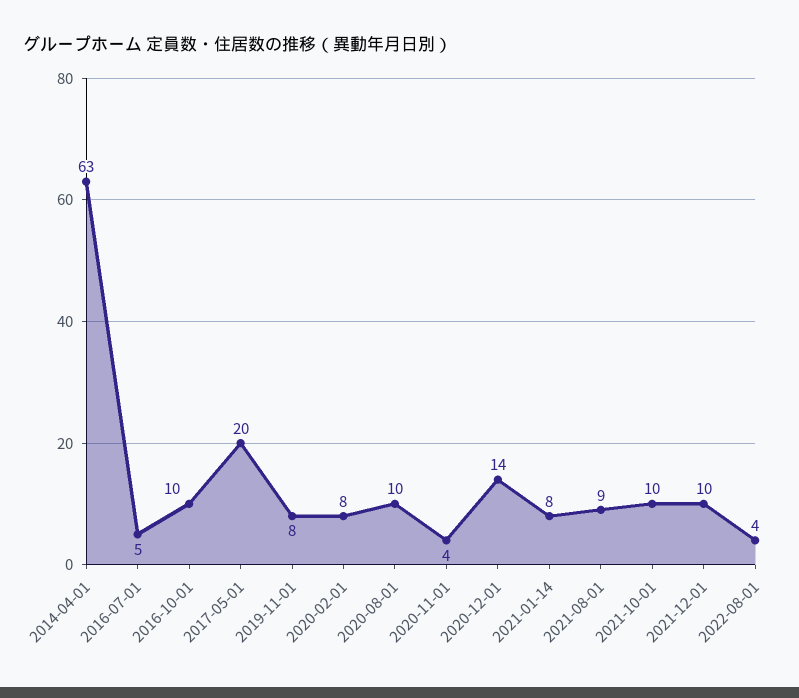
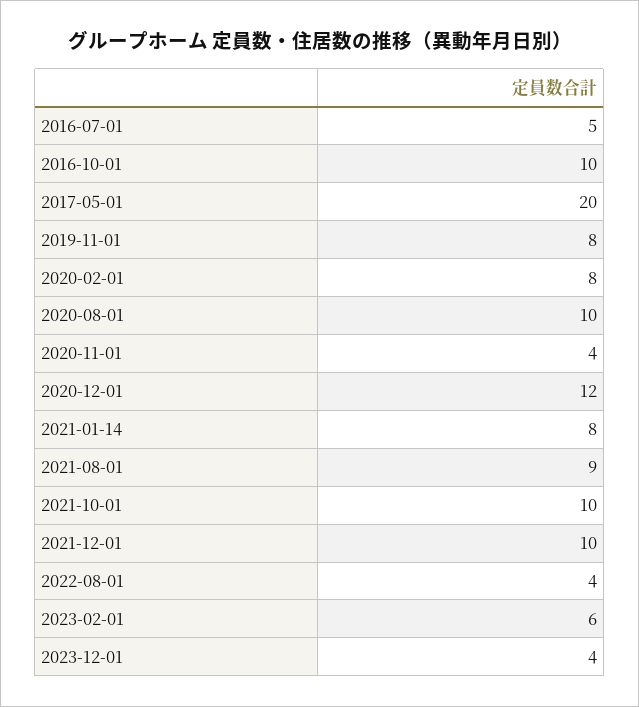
2014-04-01: 63 -> none
2020-12-01: 14 -> 12
2023-02-01: none -> 6
2023-12-01: none -> 4

